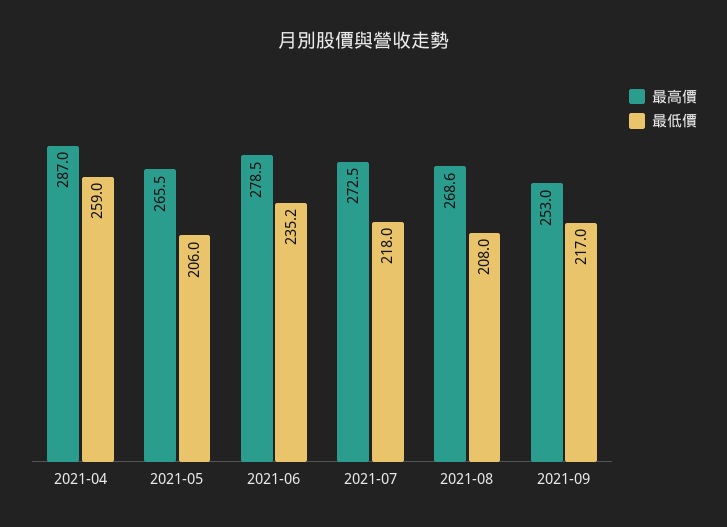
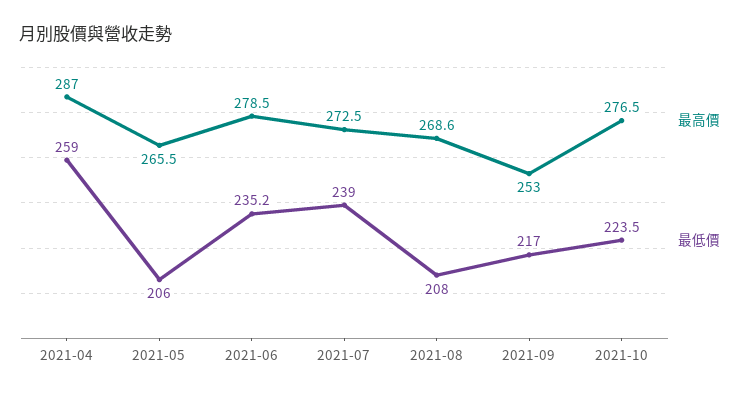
最低價, 2021-07: 218 -> 239
最高價, 2021-10: none -> 276.5
最低價, 2021-10: none -> 223.5

